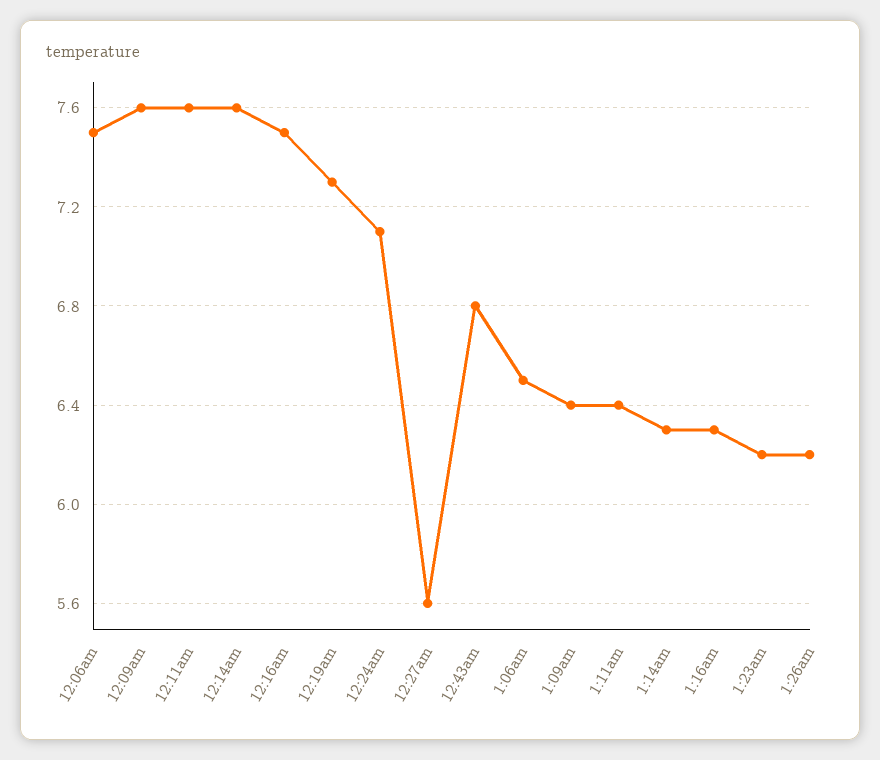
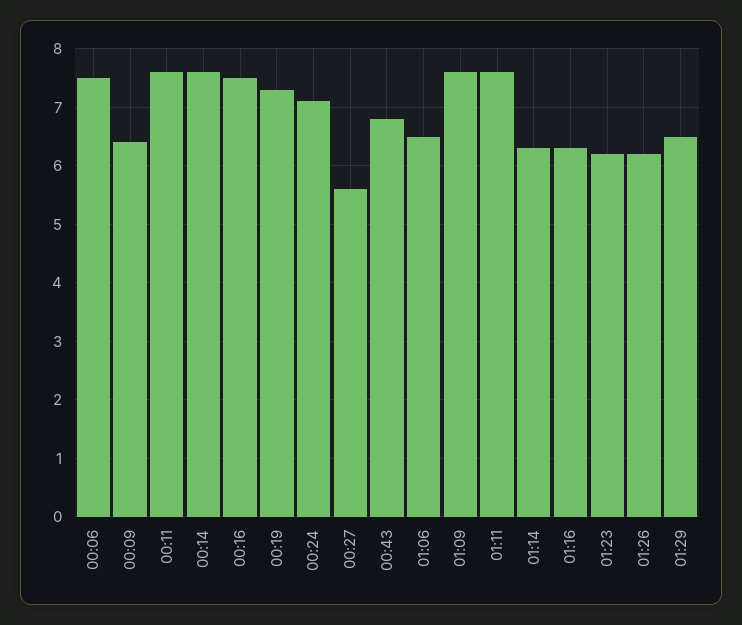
12:09am: 7.6 -> 6.5
1:09am: 6.4 -> 7.5
1:11am: 6.4 -> 7.5
01:29: none -> 6.5

